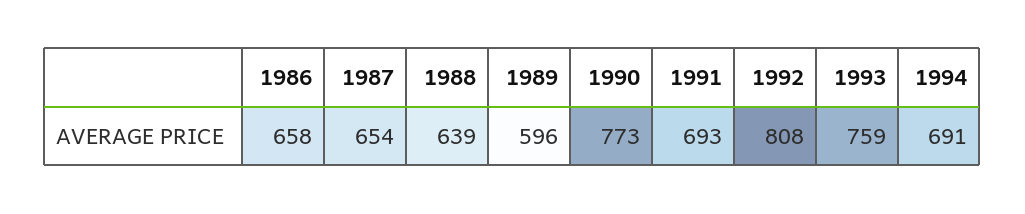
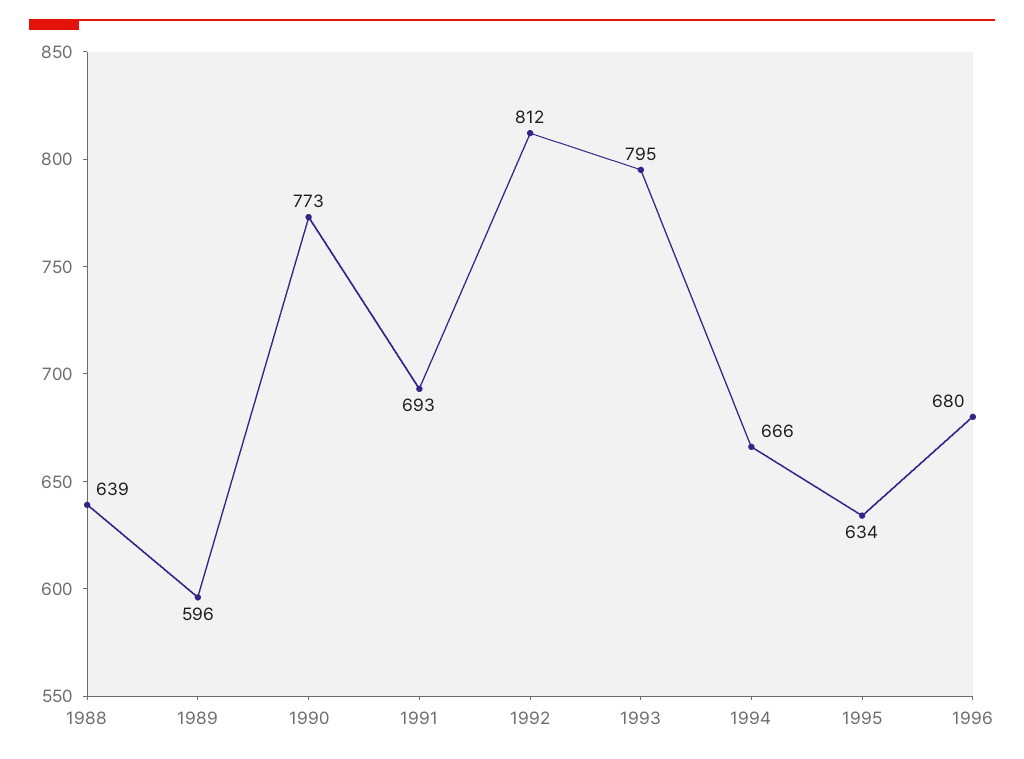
1986: 658 -> none
1987: 654 -> none
1992: 808 -> 812
1993: 759 -> 795
1994: 691 -> 666
1995: none -> 634
1996: none -> 680

